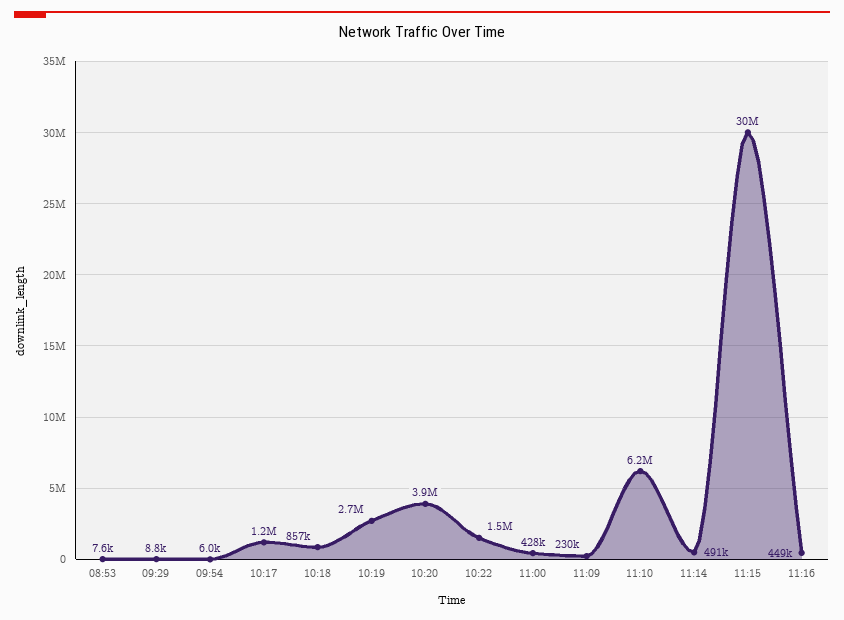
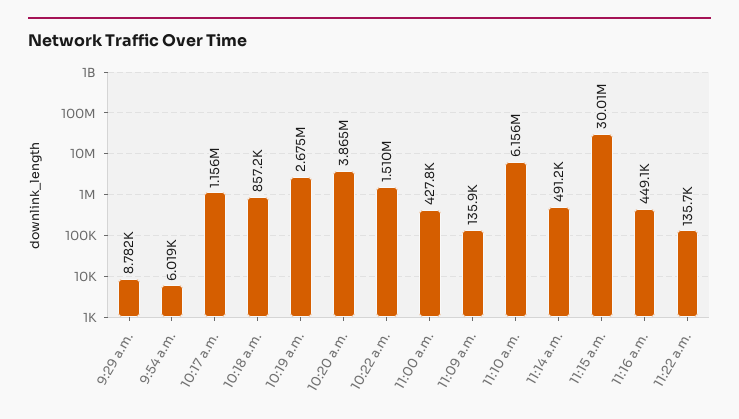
08:53: 7600 -> none
11:09: 230000 -> 135900
11:22 a.m.: none -> 135700

